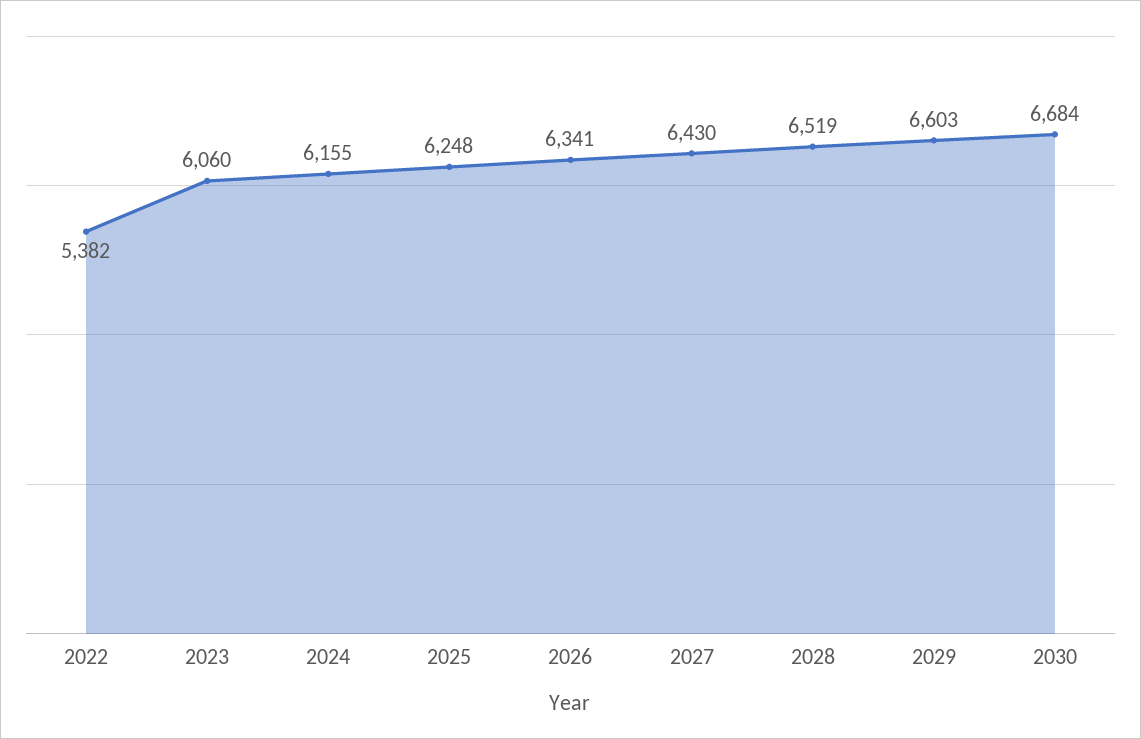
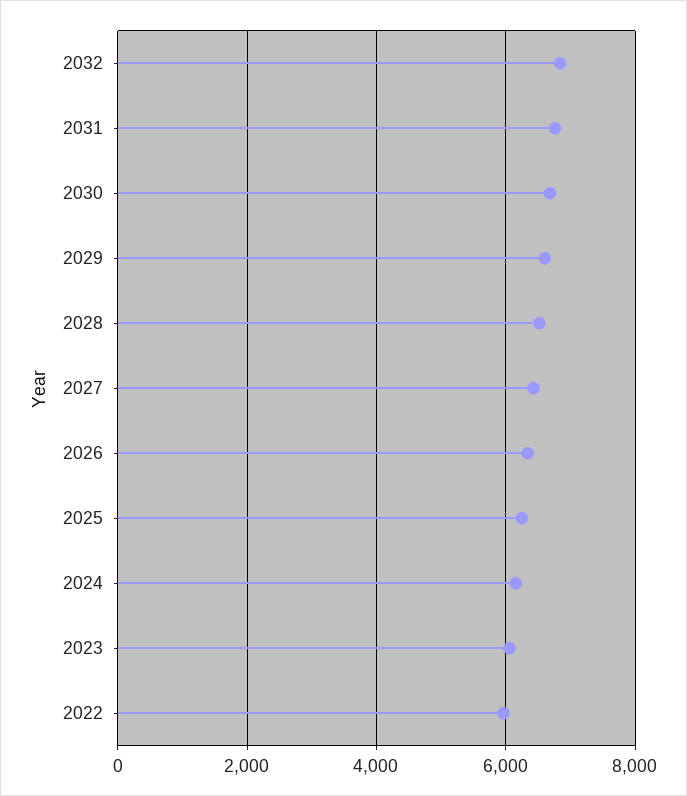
2022: 5382 -> 6000
2032: none -> 6800
2031: none -> 6800

